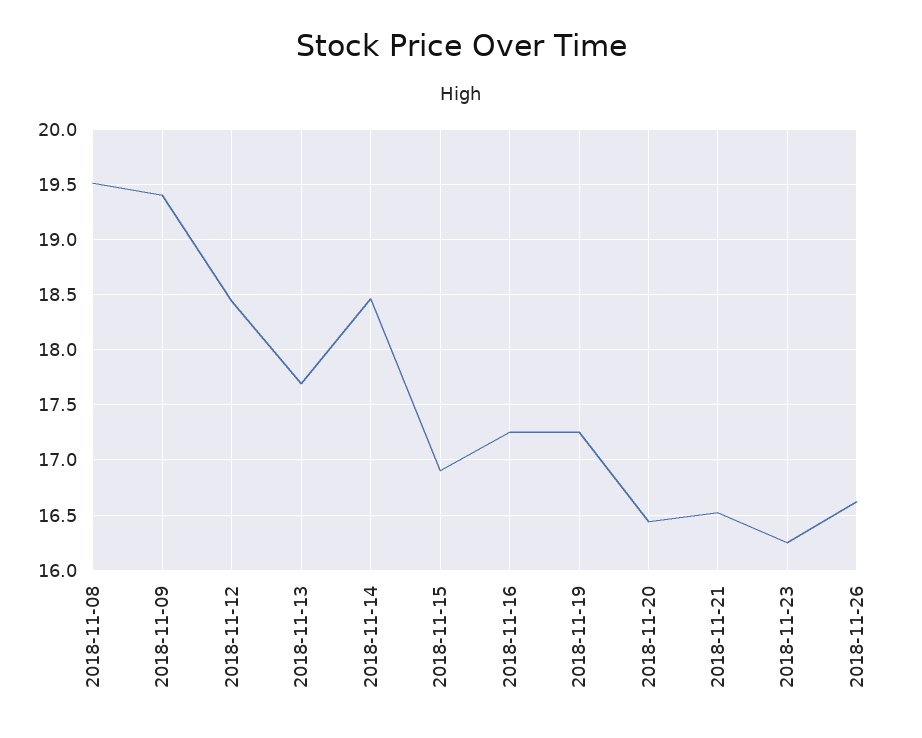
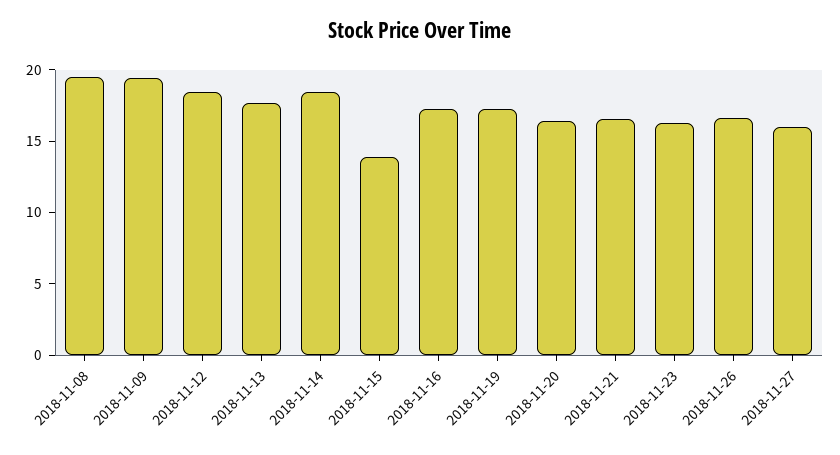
2018-11-15: 16.9 -> 14
2018-11-27: none -> 16

